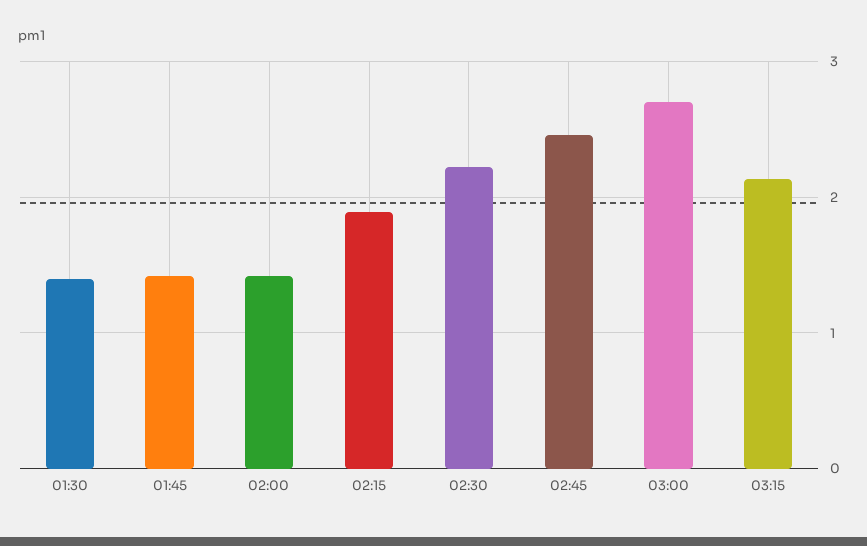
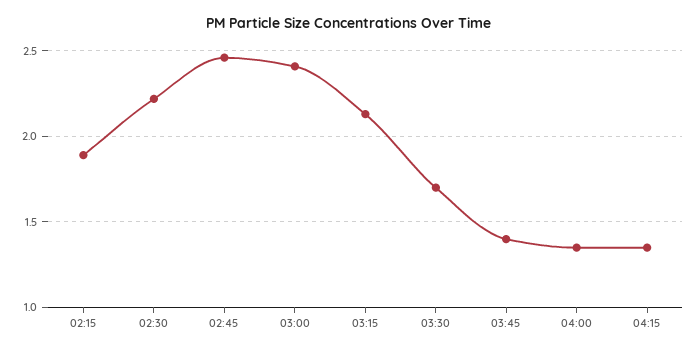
01:30: 1.4 -> none
01:45: 1.4 -> none
02:00: 1.4 -> none
03:00: 2.7 -> 2.4
03:30: none -> 1.7
03:45: none -> 1.4
04:00: none -> 1.35
04:15: none -> 1.35

